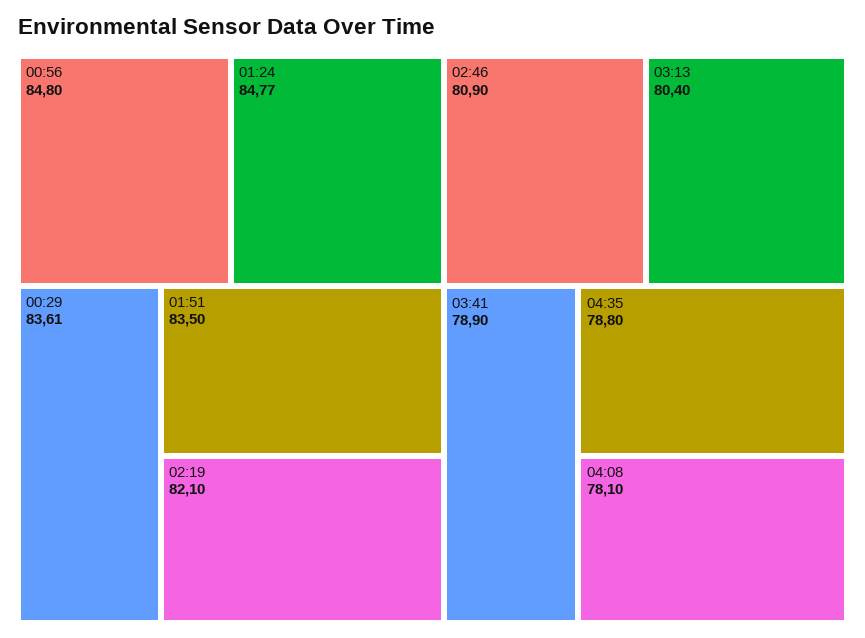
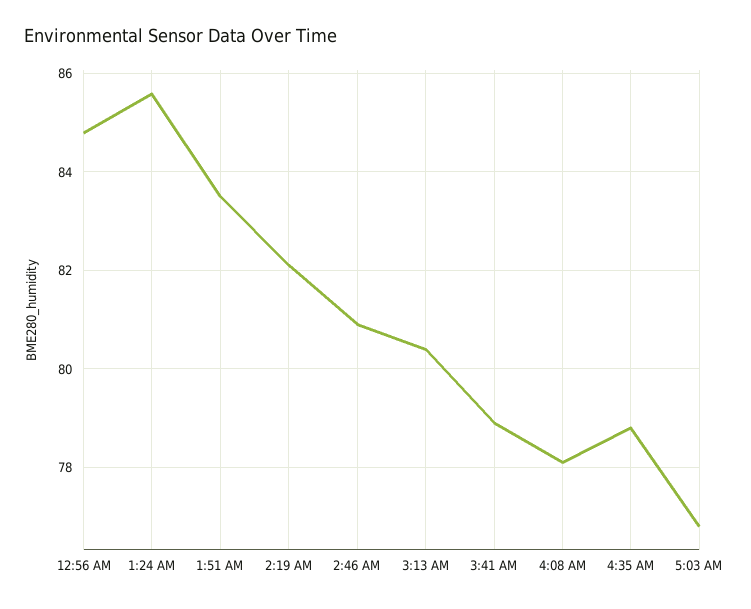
01:24: 84.77 -> 85.6
00:29: 83.61 -> none
5:03 AM: none -> 76.8

